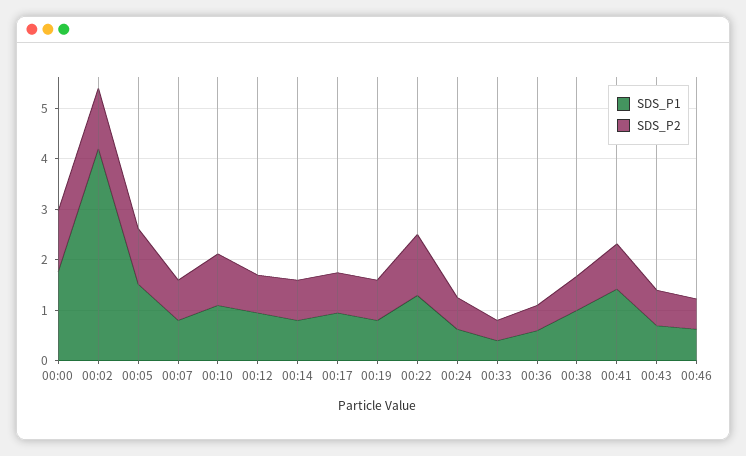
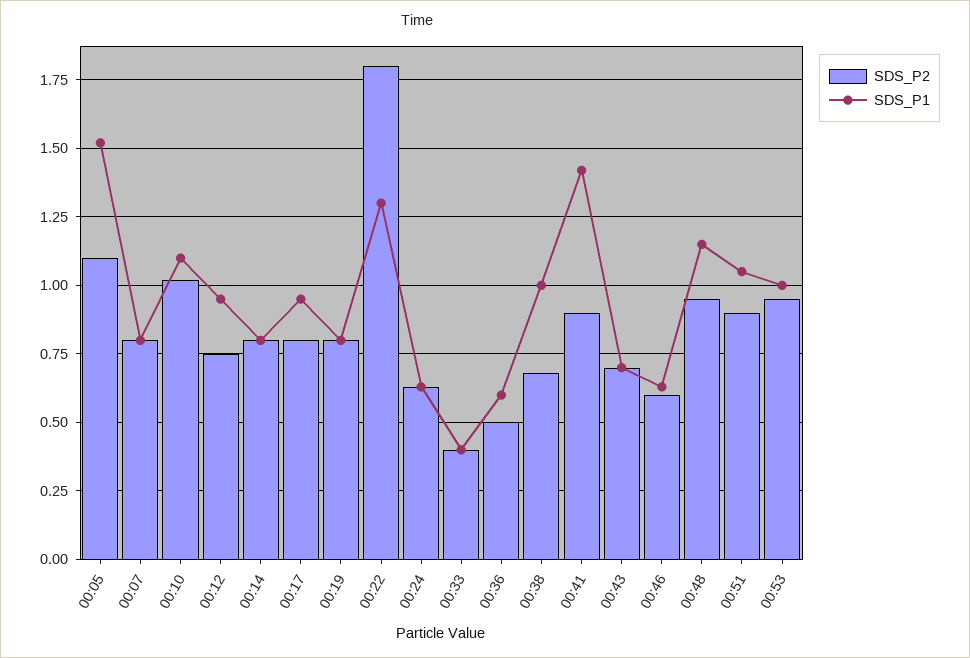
SDS_P1, 00:00: 1.8 -> none
SDS_P2, 00:00: 1.2 -> none
SDS_P1, 00:02: 4.2 -> none
SDS_P2, 00:02: 1.2 -> none
SDS_P2, 00:22: 1.2 -> 1.8
SDS_P2, 00:48: none -> 0.95
SDS_P1, 00:48: none -> 1.15
SDS_P2, 00:51: none -> 0.9
SDS_P1, 00:51: none -> 1.05
SDS_P2, 00:53: none -> 0.95
SDS_P1, 00:53: none -> 1

